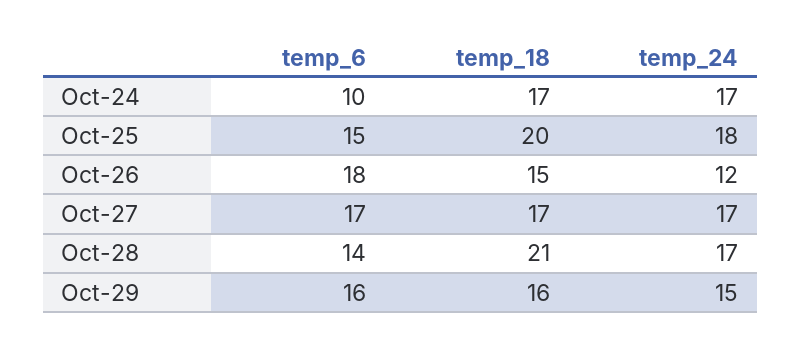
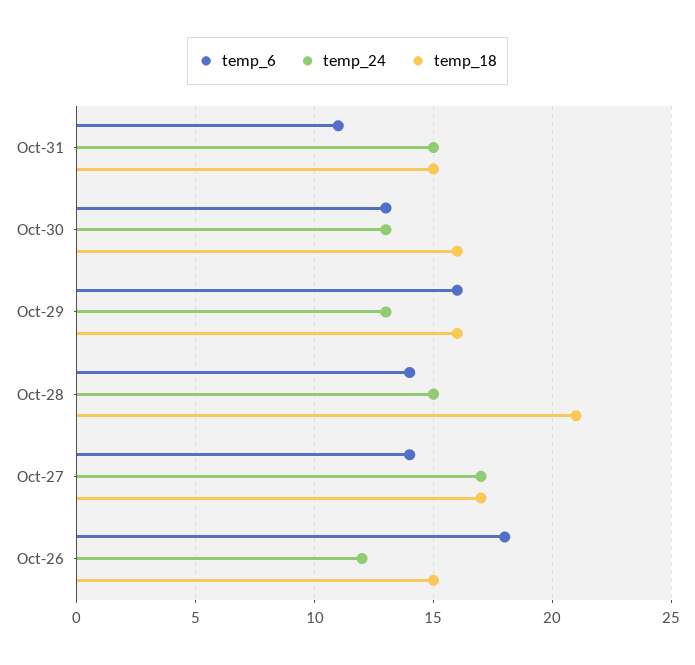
temp_6, Oct-24: 10 -> none
temp_18, Oct-24: 17 -> none
temp_24, Oct-24: 17 -> none
temp_6, Oct-25: 15 -> none
temp_18, Oct-25: 20 -> none
temp_24, Oct-25: 18 -> none
temp_6, Oct-27: 17 -> 14
temp_24, Oct-28: 17 -> 15
temp_24, Oct-29: 15 -> 13
temp_6, Oct-31: none -> 11
temp_24, Oct-31: none -> 15
temp_18, Oct-31: none -> 15
temp_6, Oct-30: none -> 13
temp_24, Oct-30: none -> 13
temp_18, Oct-30: none -> 16

